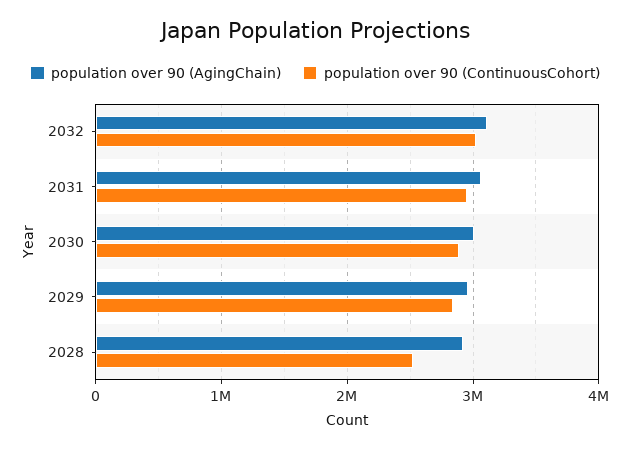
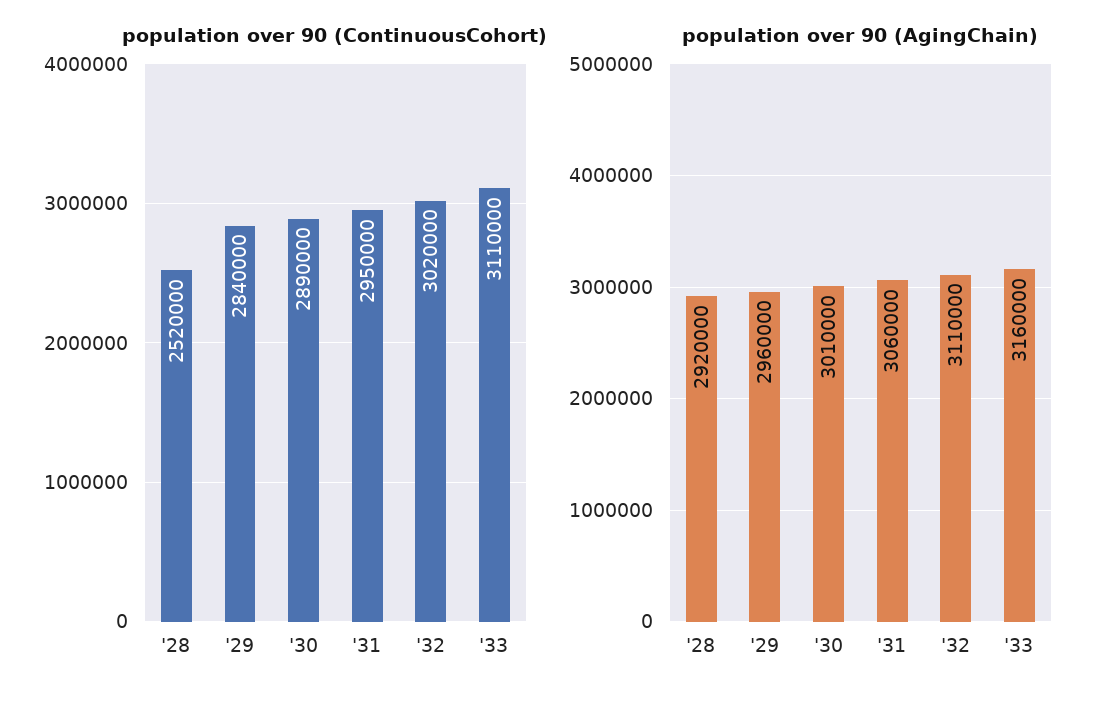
population over 90 (ContinuousCohort), '33: none -> 3110000
population over 90 (AgingChain), '33: none -> 3160000

